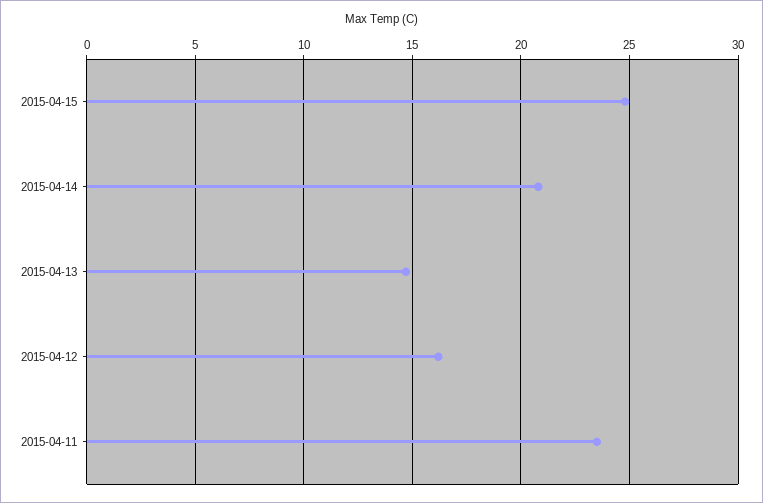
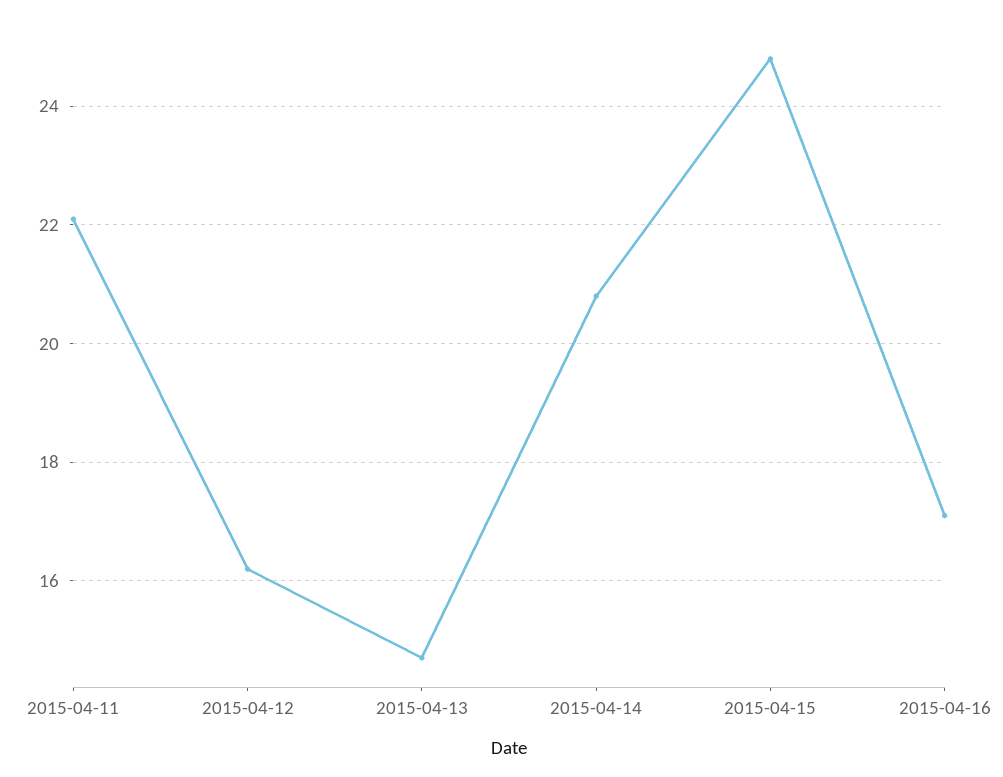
2015-04-11: 23.5 -> 22
2015-04-16: none -> 17

